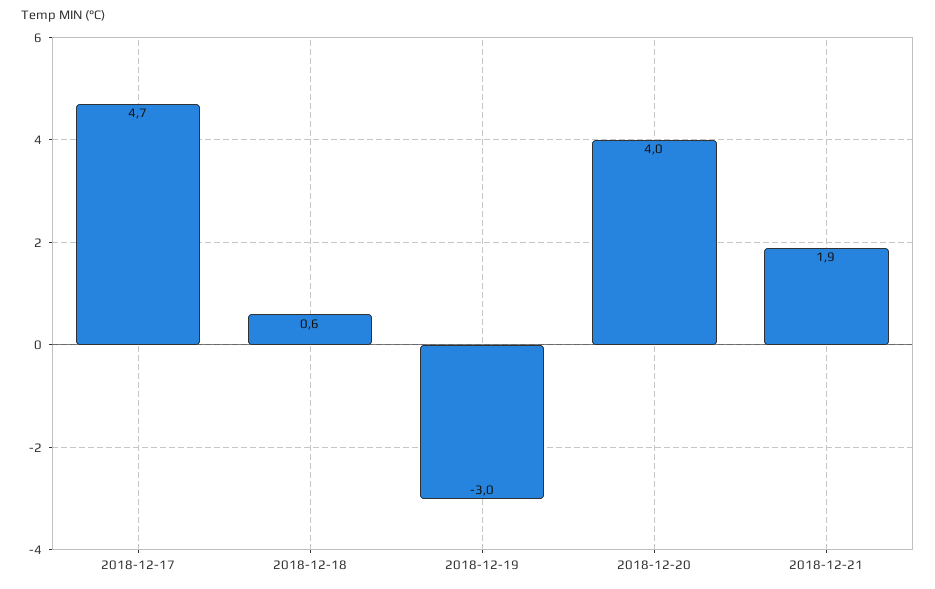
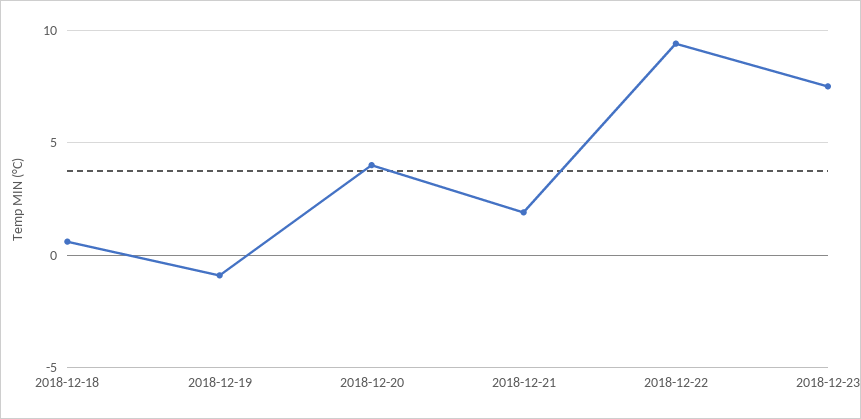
2018-12-17: 4.7 -> none
2018-12-19: -3 -> -1
2018-12-22: none -> 9.5
2018-12-23: none -> 7.5

